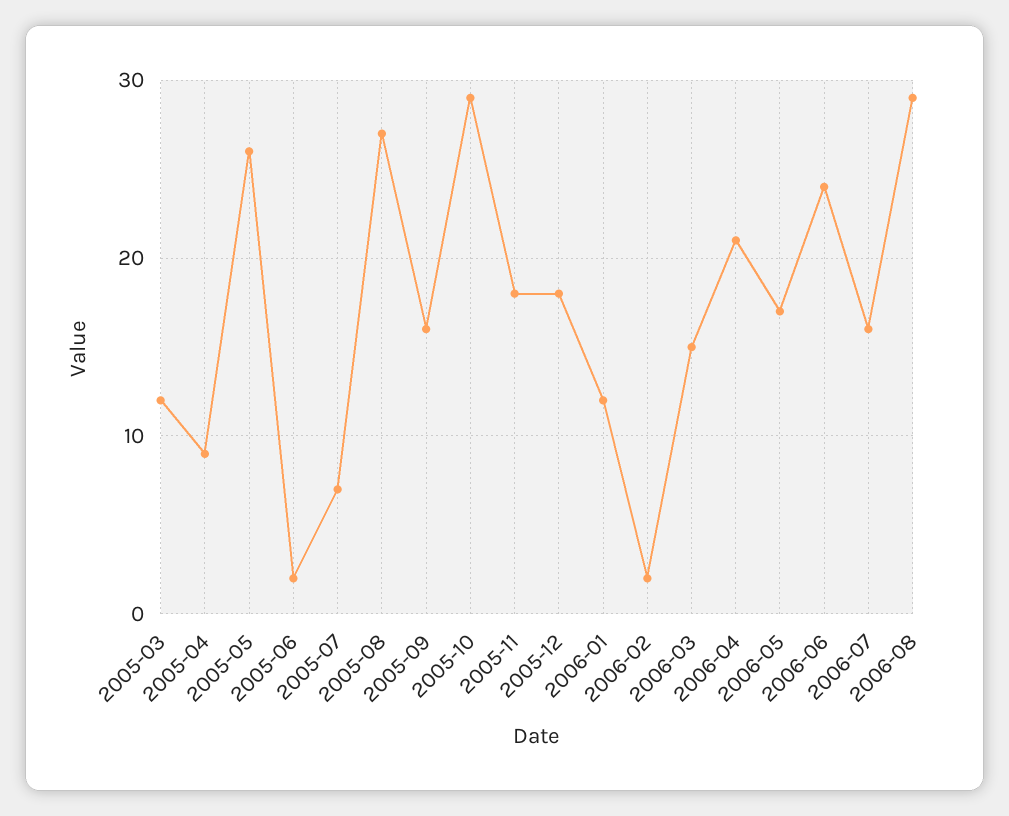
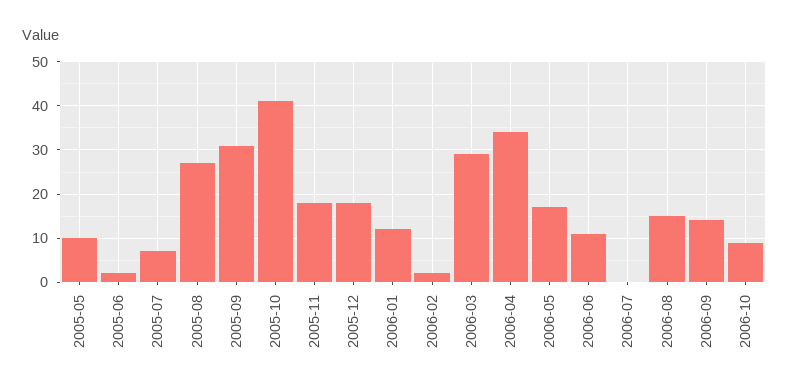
2005-03: 12 -> none
2005-04: 9 -> none
2005-05: 26 -> 10
2005-09: 16 -> 30
2005-10: 29 -> 40
2006-03: 15 -> 30
2006-04: 21 -> 35
2006-06: 24 -> 10
2006-07: 16 -> 0
2006-08: 29 -> 15
2006-09: none -> 15
2006-10: none -> 10

